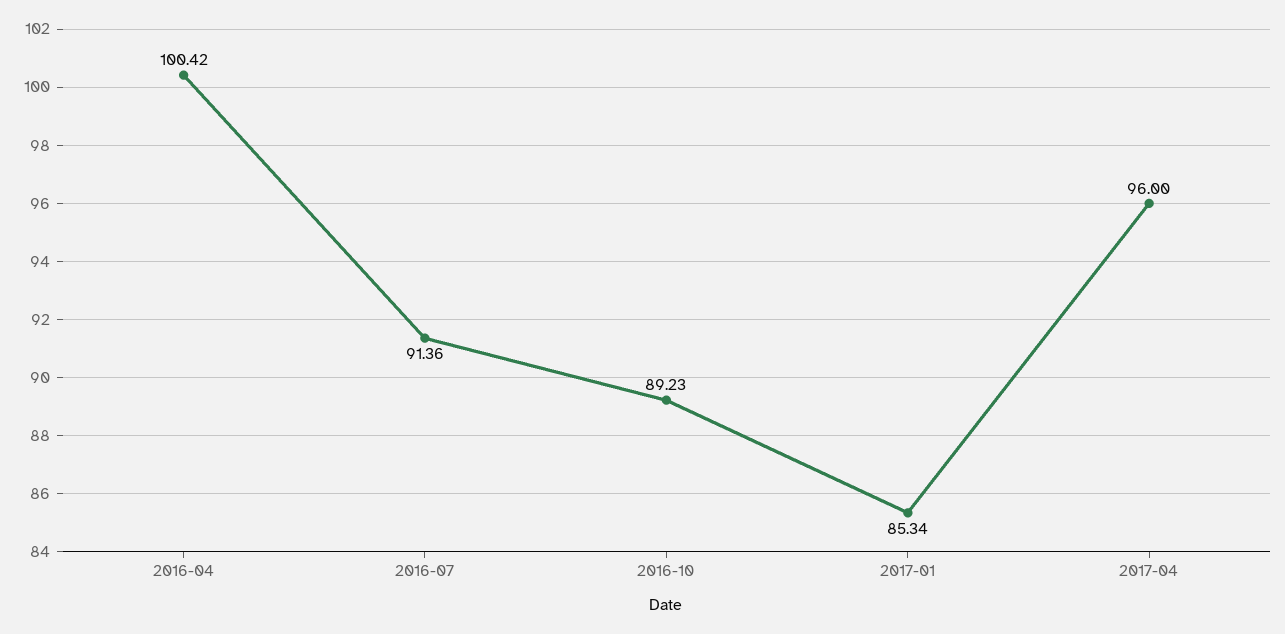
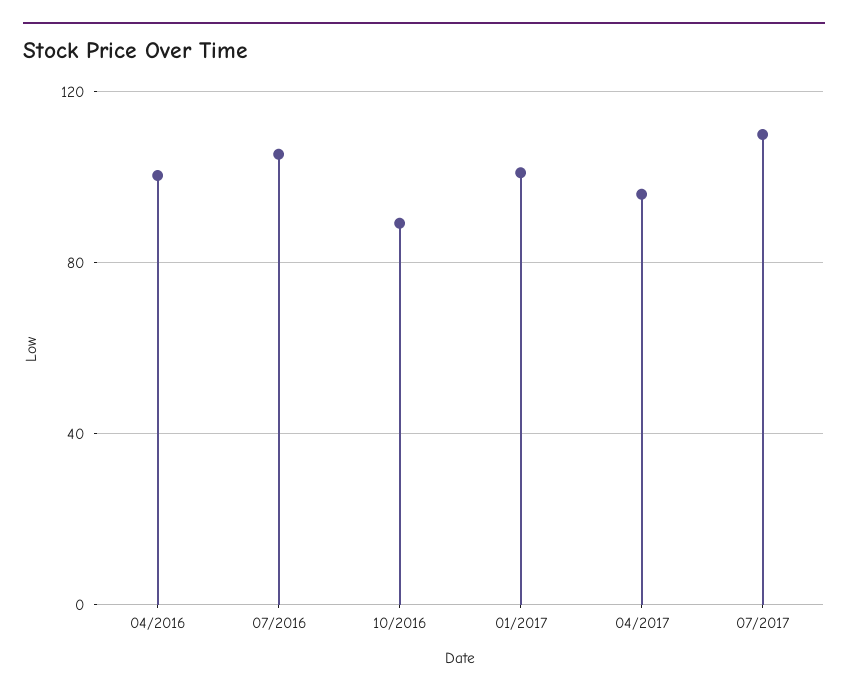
2016-07: 91.36 -> 105
2017-01: 85.34 -> 100
07/2017: none -> 110

